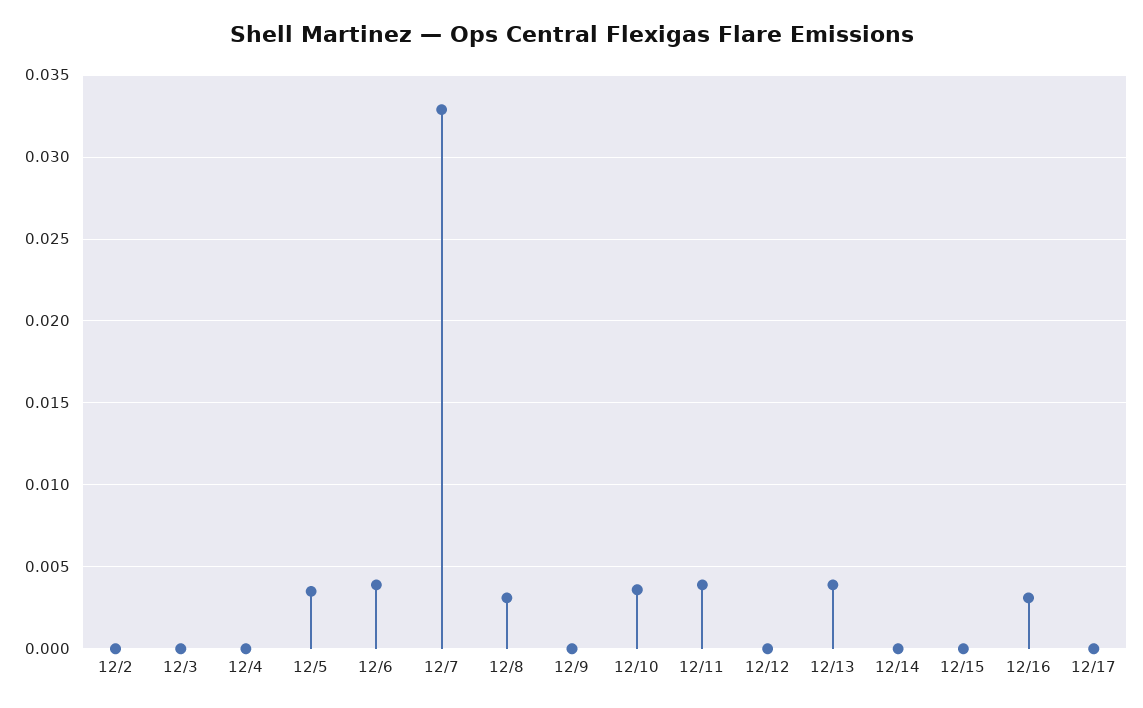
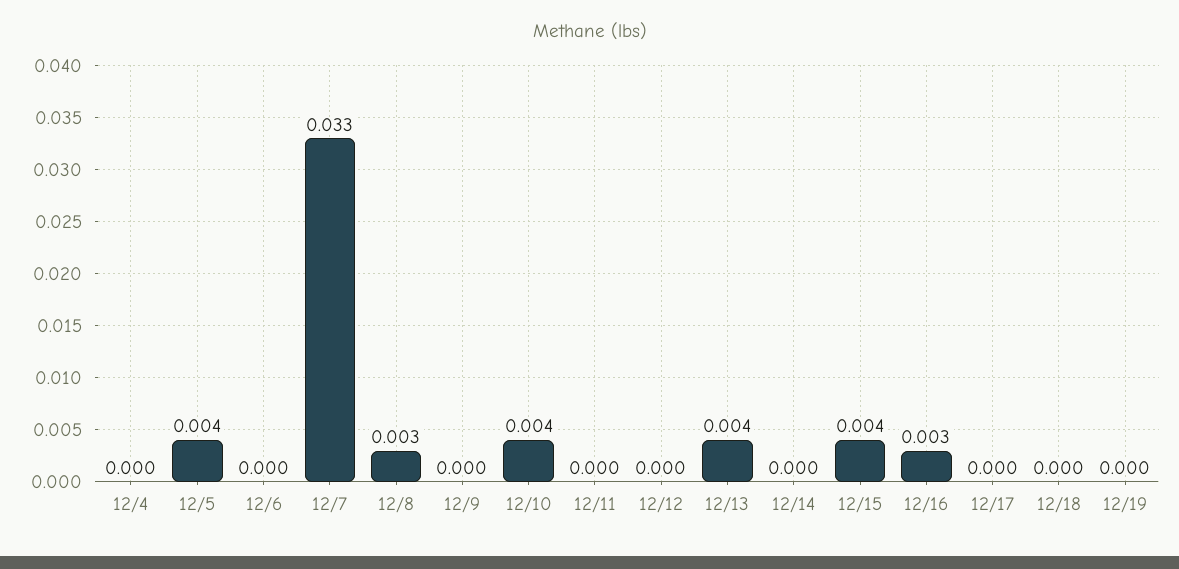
12/2: 0 -> none
12/3: 0 -> none
12/6: 0.004 -> 0
12/11: 0.004 -> 0
12/15: 0 -> 0.004
12/18: none -> 0
12/19: none -> 0

